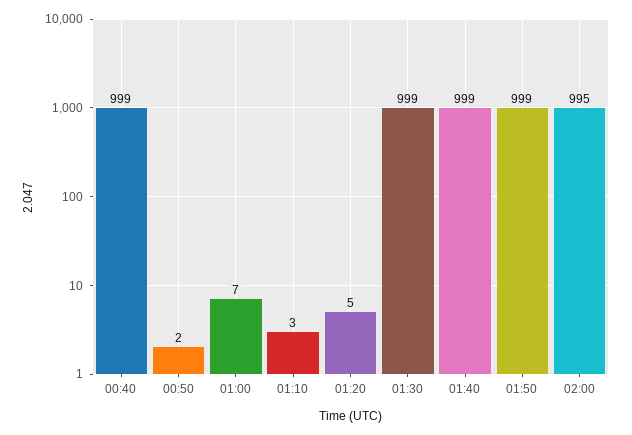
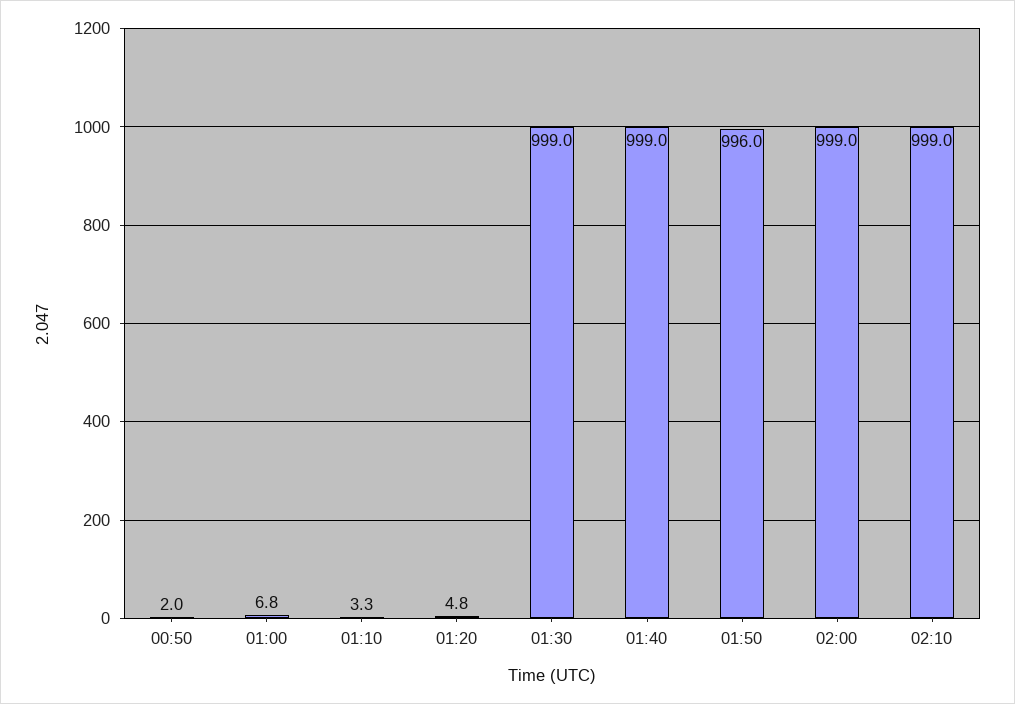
00:40: 999 -> none
01:50: 999 -> 996
02:00: 995 -> 999
02:10: none -> 999

